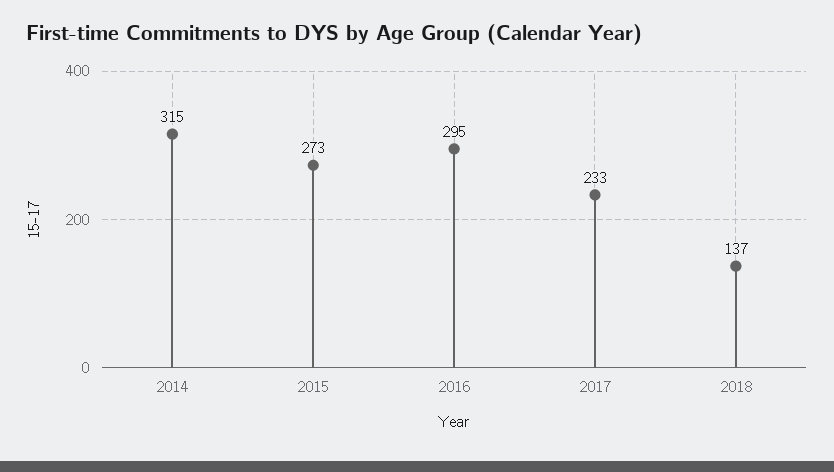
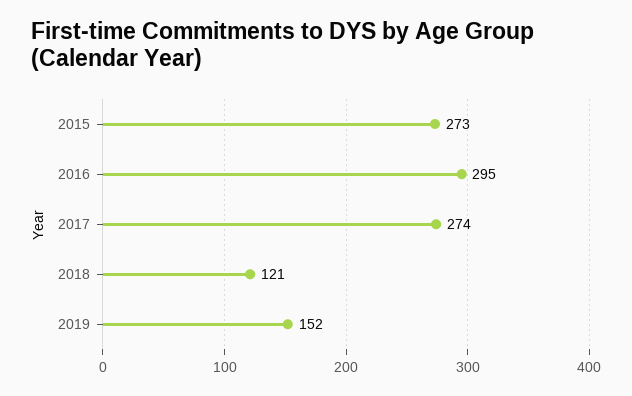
2014: 315 -> none
2017: 233 -> 274
2018: 137 -> 121
2019: none -> 152

